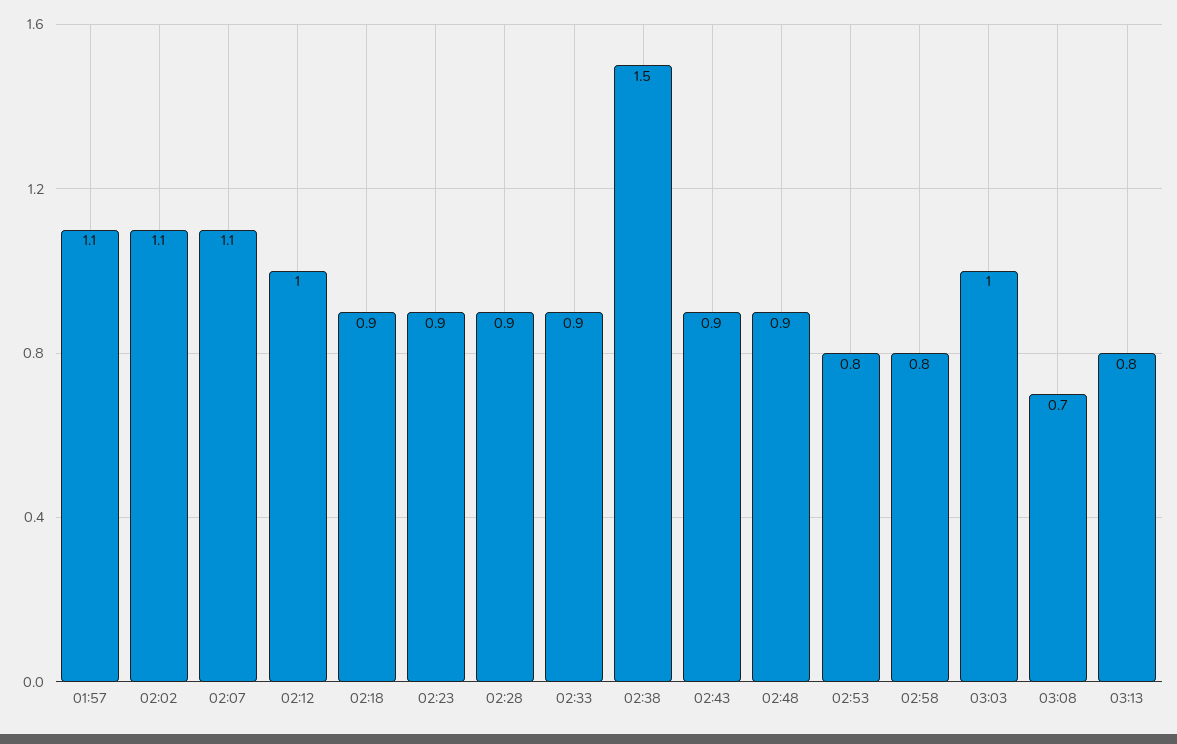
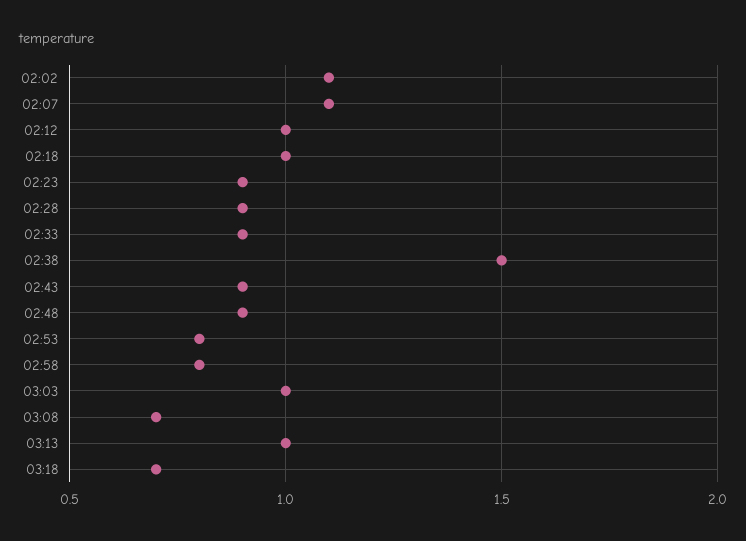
01:57: 1.1 -> none
02:18: 0.9 -> 1
03:13: 0.8 -> 1
03:18: none -> 0.7

